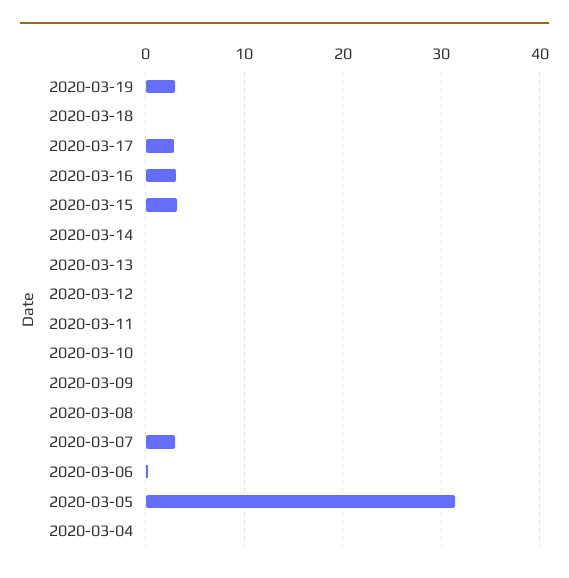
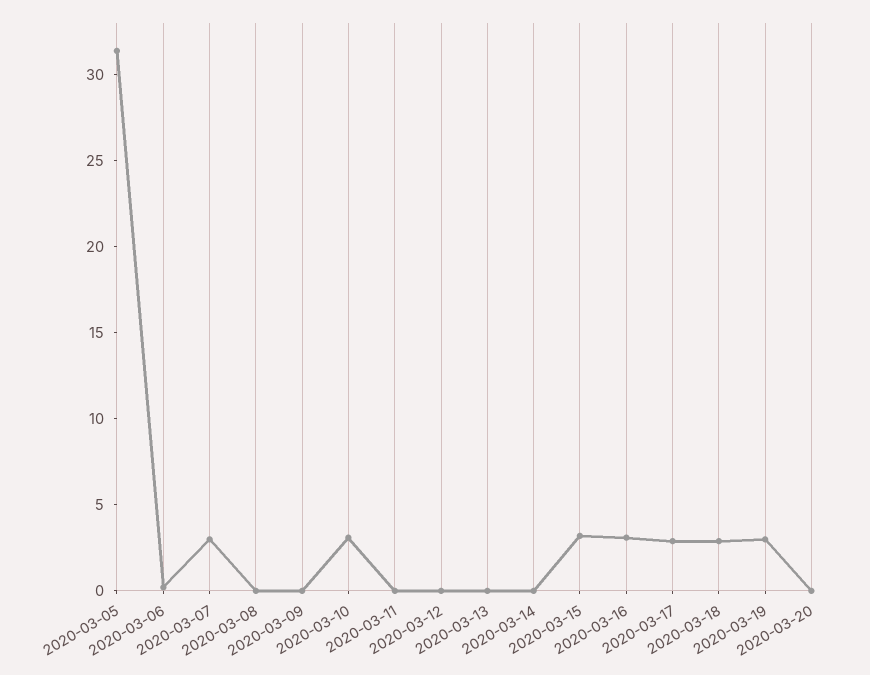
2020-03-18: 0 -> 3
2020-03-10: 0 -> 3
2020-03-04: 0 -> none
2020-03-20: none -> 0

